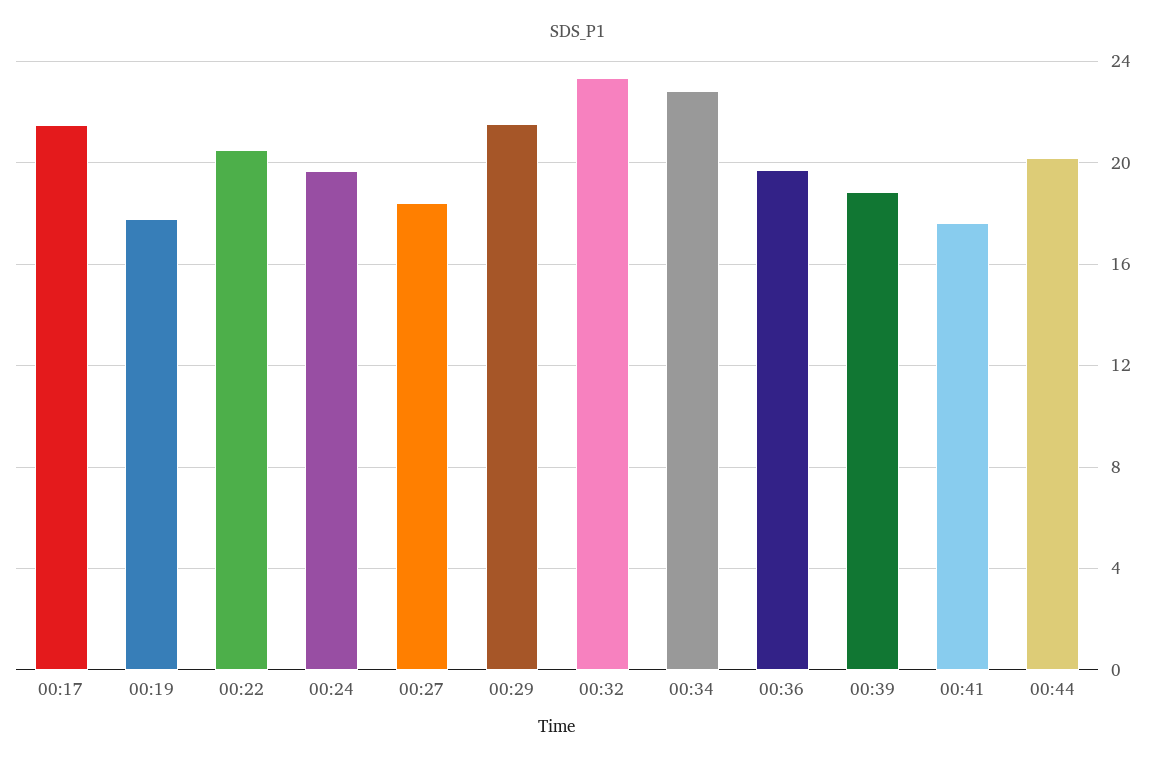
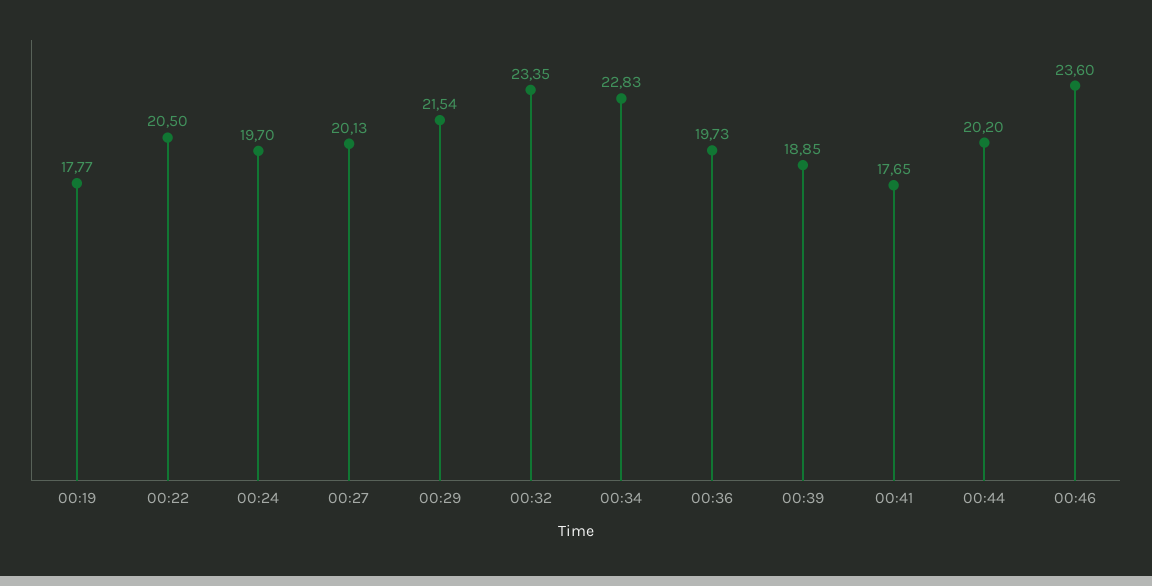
00:17: 21.5 -> none
00:27: 18.5 -> 20.13
00:46: none -> 23.6

